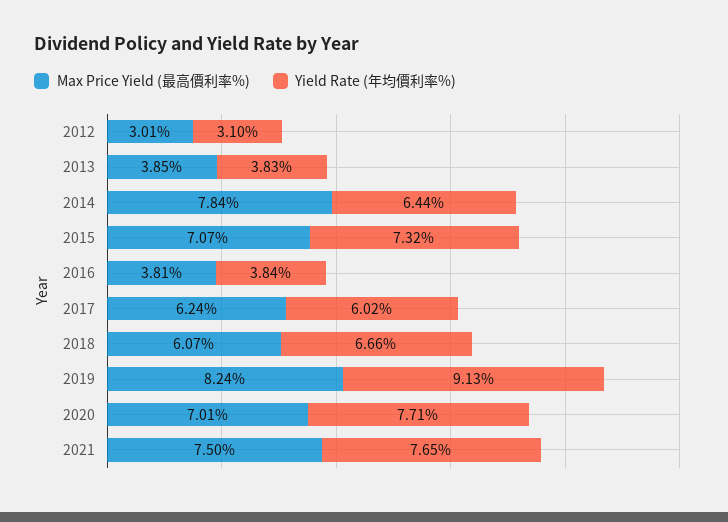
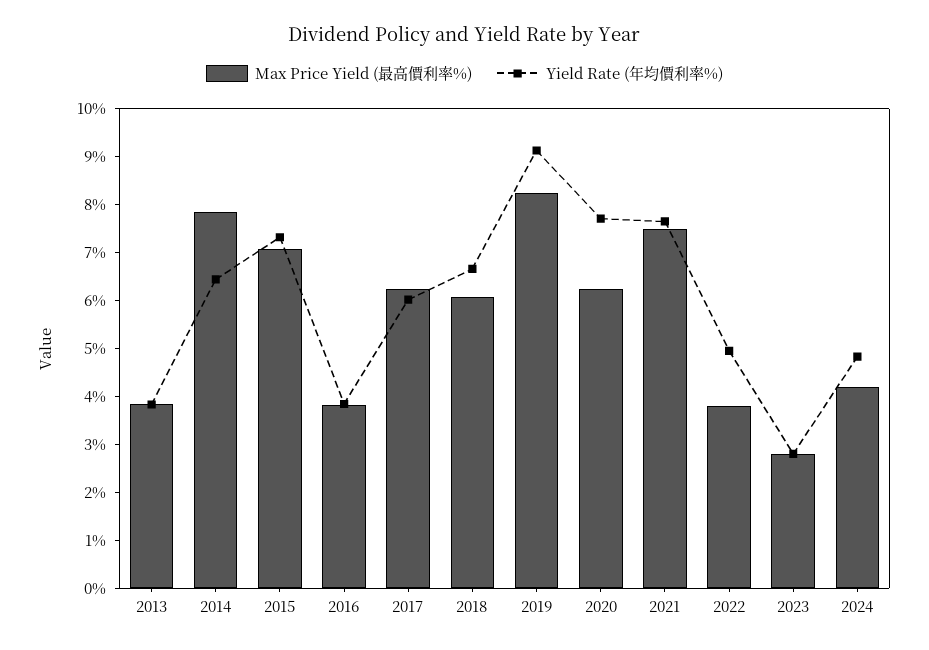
Max Price Yield (最高價利率%), 2012: 3.01 -> none
Yield Rate (年均價利率%), 2012: 3.1 -> none
Max Price Yield (最高價利率%), 2020: 7.01 -> 6.2
Max Price Yield (最高價利率%), 2022: none -> 3.8
Yield Rate (年均價利率%), 2022: none -> 5
Max Price Yield (最高價利率%), 2023: none -> 2.8
Yield Rate (年均價利率%), 2023: none -> 2.8
Max Price Yield (最高價利率%), 2024: none -> 4.2
Yield Rate (年均價利率%), 2024: none -> 4.8

